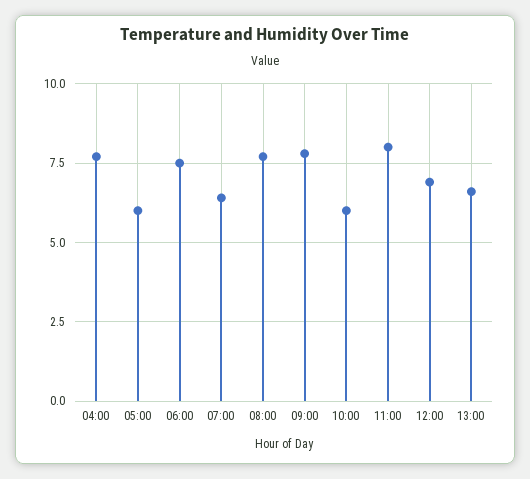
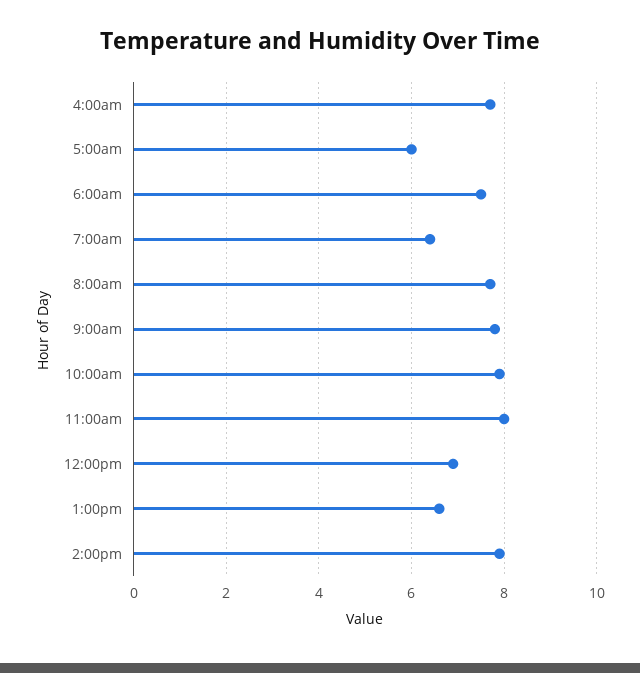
10:00: 6 -> 8
2:00pm: none -> 8

